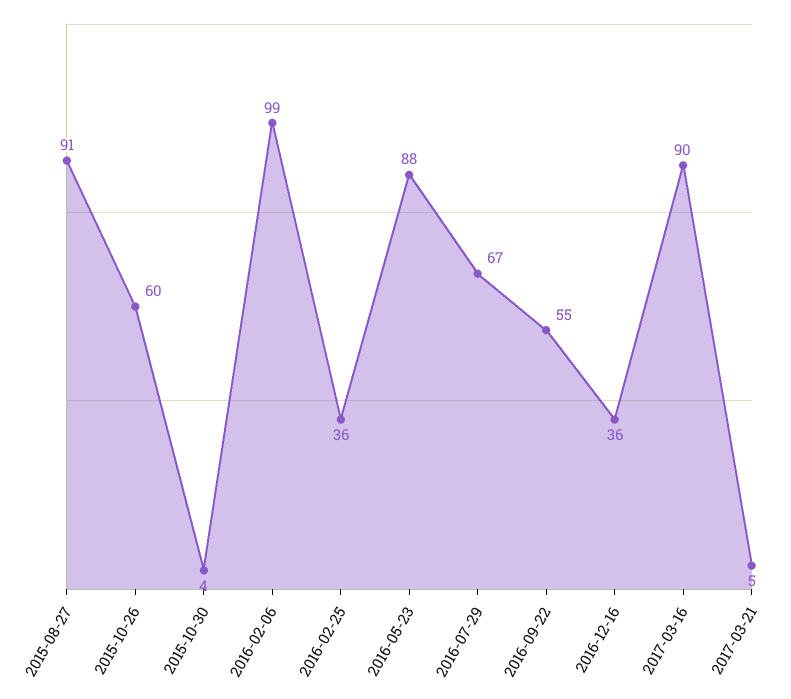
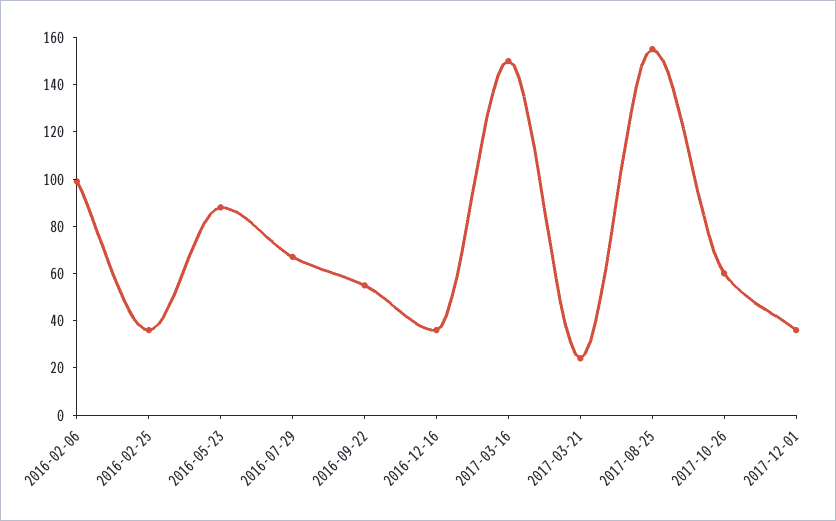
2015-08-27: 91 -> none
2015-10-26: 60 -> none
2015-10-30: 4 -> none
2017-03-16: 90 -> 150
2017-03-21: 5 -> 25
2017-08-25: none -> 155
2017-10-26: none -> 60
2017-12-01: none -> 35

